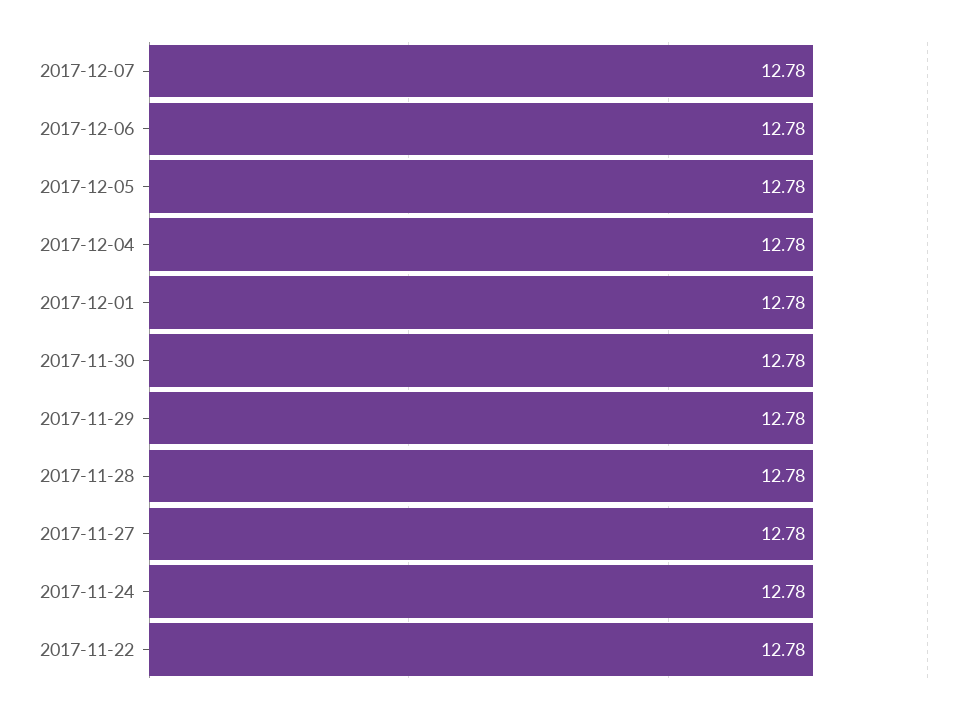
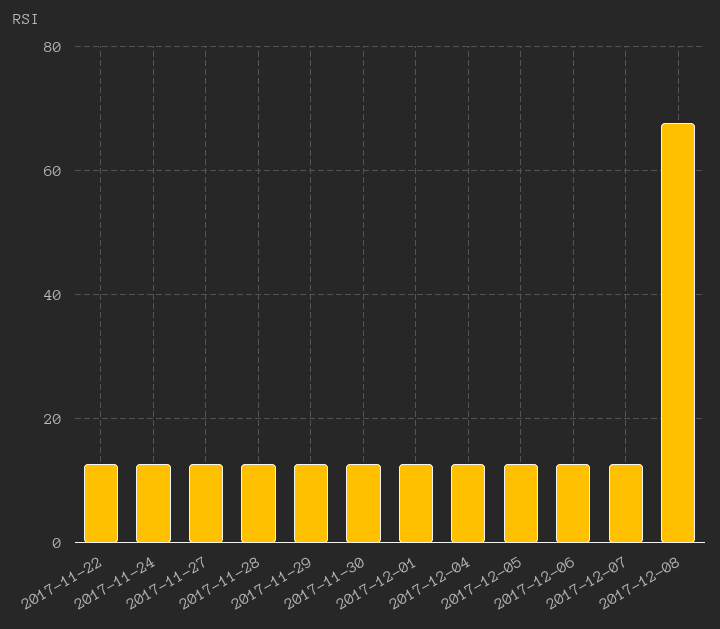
2017-12-08: none -> 68

